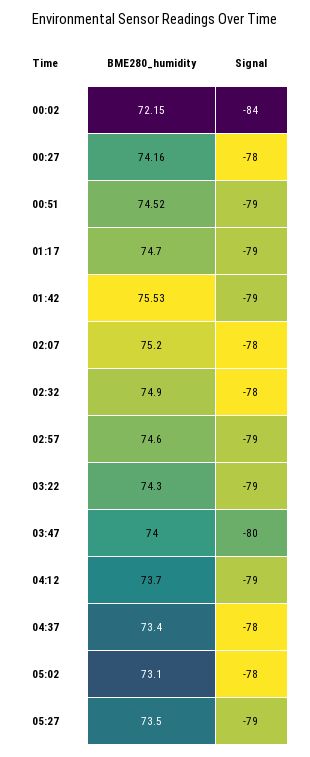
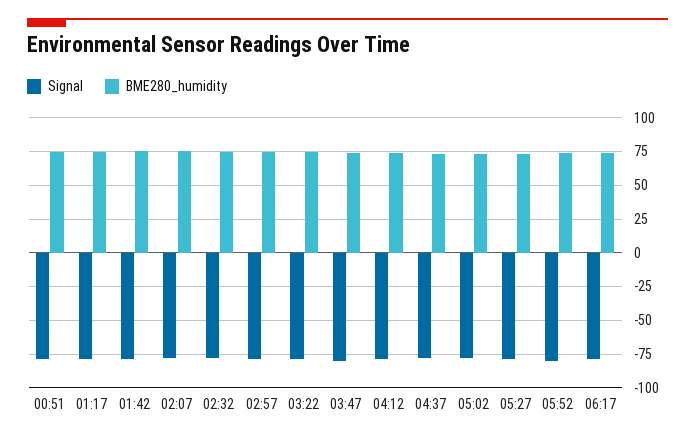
BME280_humidity, 00:02: 72.15 -> none
Signal, 00:02: -84 -> none
BME280_humidity, 00:27: 74.16 -> none
Signal, 00:27: -78 -> none
Signal, 05:52: none -> -80
BME280_humidity, 05:52: none -> 75
Signal, 06:17: none -> -80
BME280_humidity, 06:17: none -> 75

